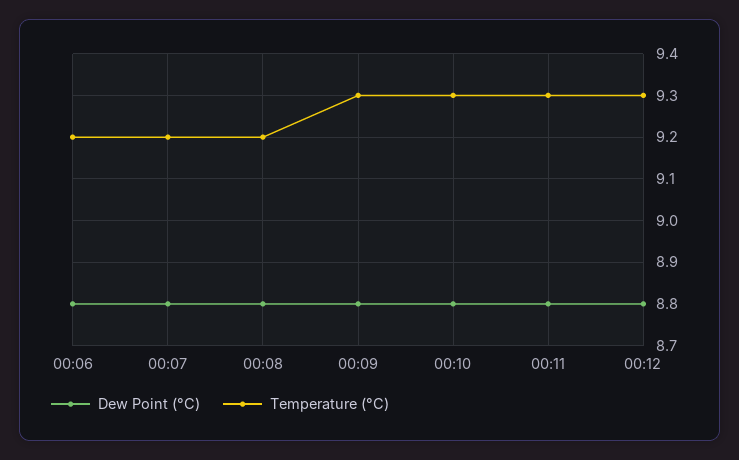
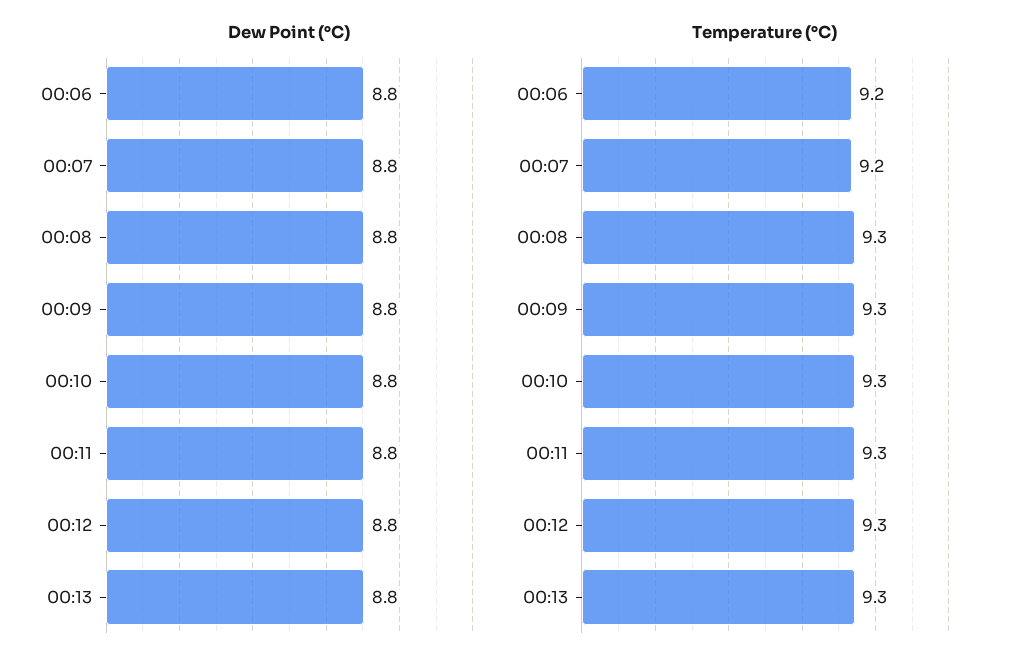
Temperature (°C), 00:08: 9.2 -> 9.3
Dew Point (°C), 00:13: none -> 8.8
Temperature (°C), 00:13: none -> 9.3

